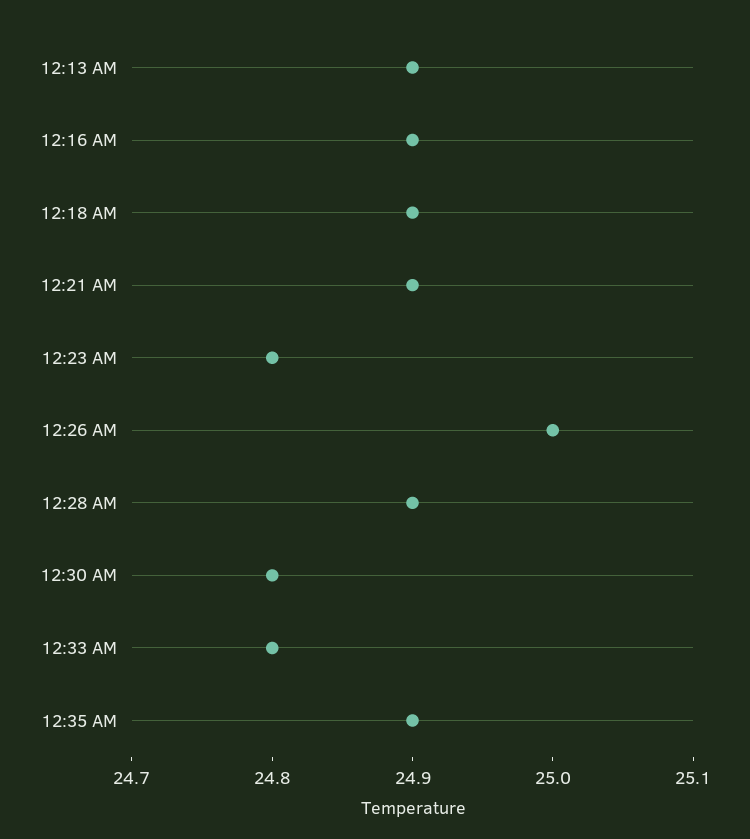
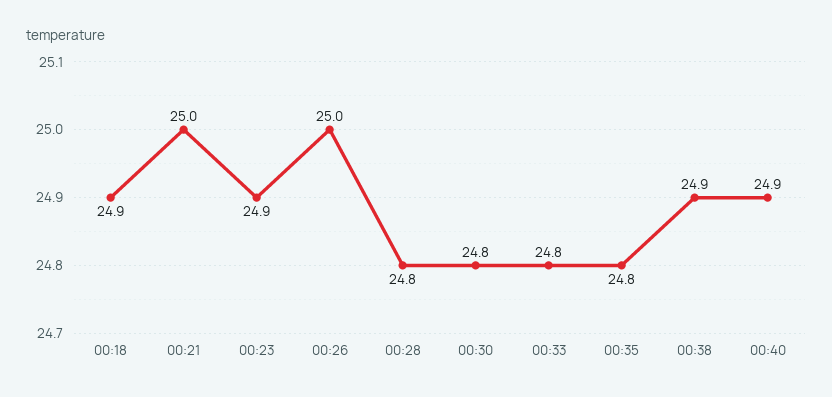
12:13 AM: 24.9 -> none
12:16 AM: 24.9 -> none
12:21 AM: 24.9 -> 25
12:23 AM: 24.8 -> 24.9
12:28 AM: 24.9 -> 24.8
12:35 AM: 24.9 -> 24.8
00:38: none -> 24.9
00:40: none -> 24.9

